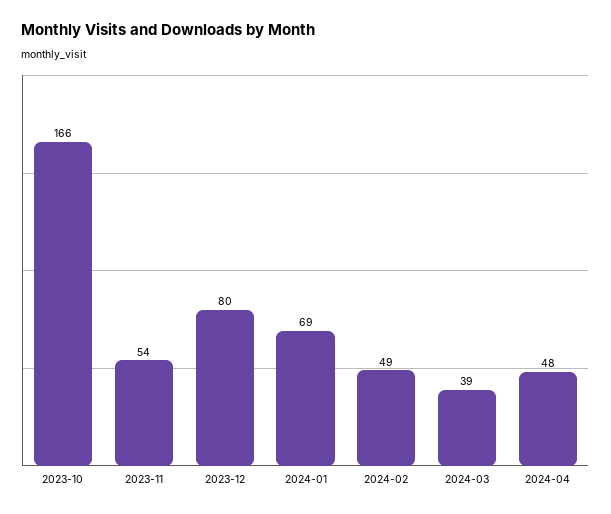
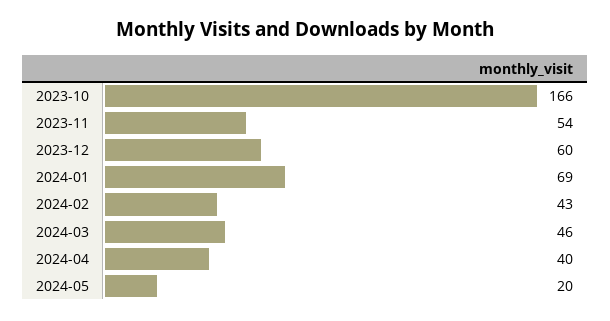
2023-12: 80 -> 60
2024-02: 49 -> 43
2024-03: 39 -> 46
2024-04: 48 -> 40
2024-05: none -> 20

